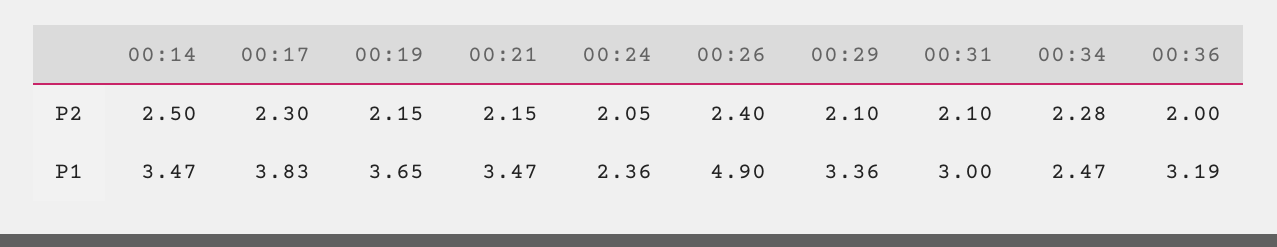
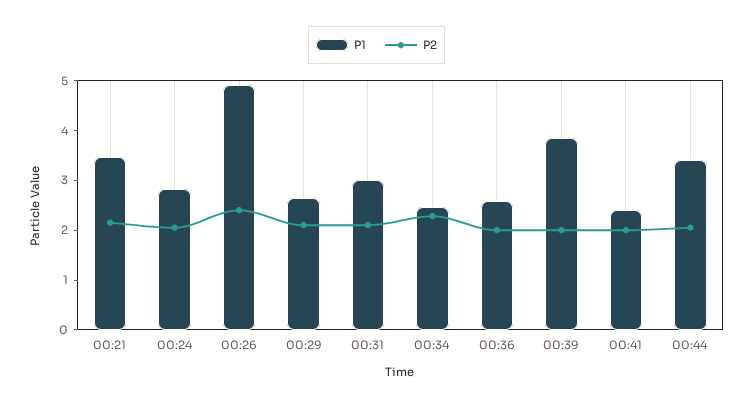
P2, 00:14: 2.5 -> none
P2, 00:17: 2.3 -> none
P2, 00:19: 2.15 -> none
P1, 00:14: 3.47 -> none
P1, 00:17: 3.83 -> none
P1, 00:19: 3.65 -> none
P1, 00:24: 2.36 -> 2.8
P1, 00:29: 3.36 -> 2.6
P1, 00:36: 3.19 -> 2.6
P1, 00:39: none -> 3.8
P2, 00:39: none -> 2
P1, 00:41: none -> 2.4
P2, 00:41: none -> 2
P1, 00:44: none -> 3.4
P2, 00:44: none -> 2

